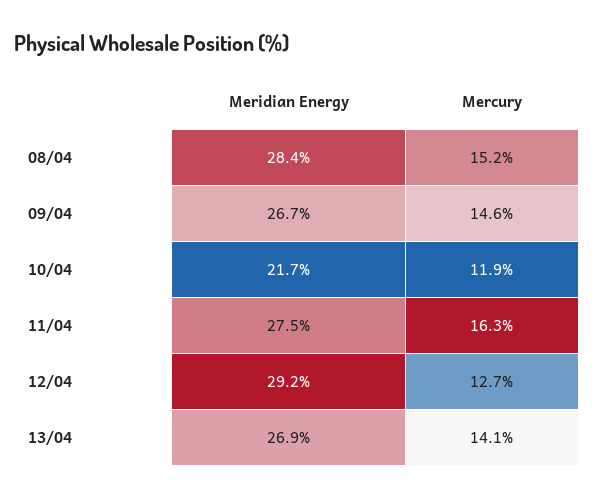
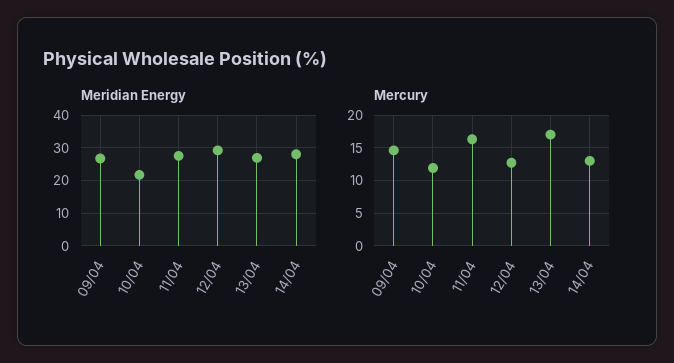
Meridian Energy, 08/04: 28.4 -> none
Mercury, 08/04: 15.2 -> none
Mercury, 13/04: 14.1 -> 17
Meridian Energy, 14/04: none -> 28
Mercury, 14/04: none -> 13

